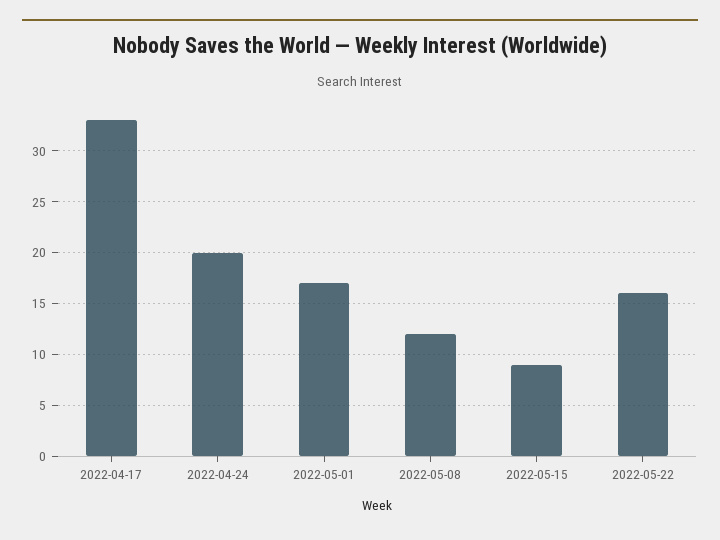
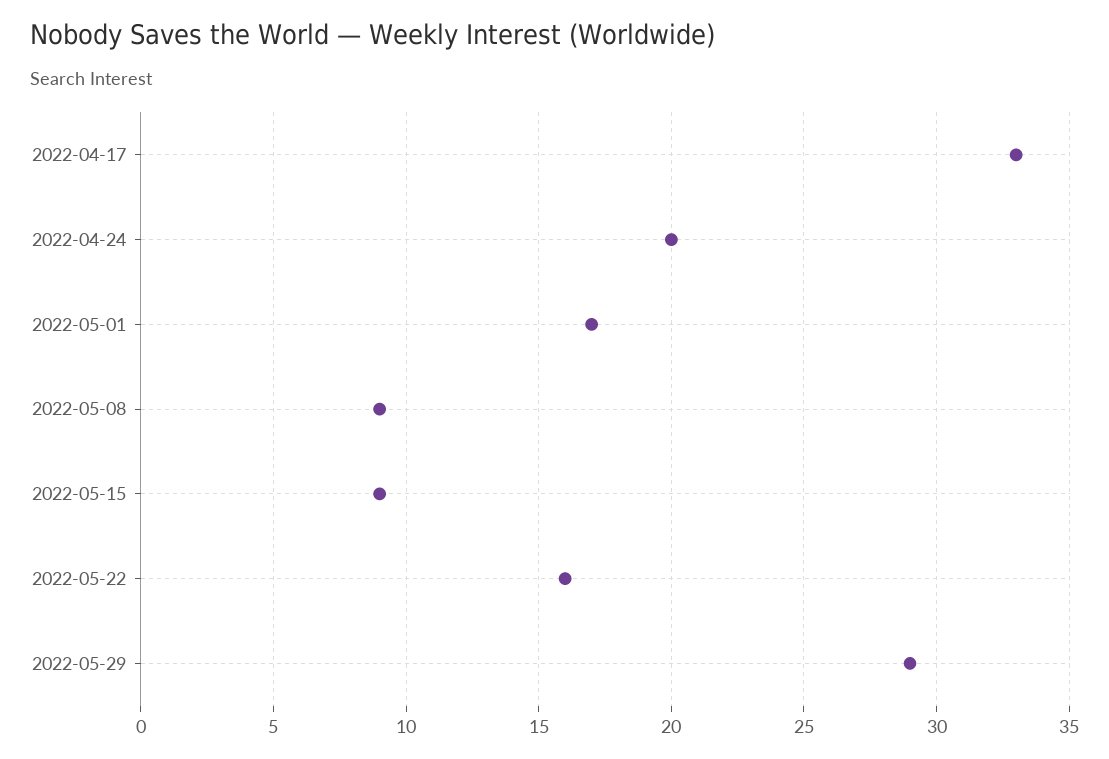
2022-05-08: 12 -> 9
2022-05-29: none -> 29

